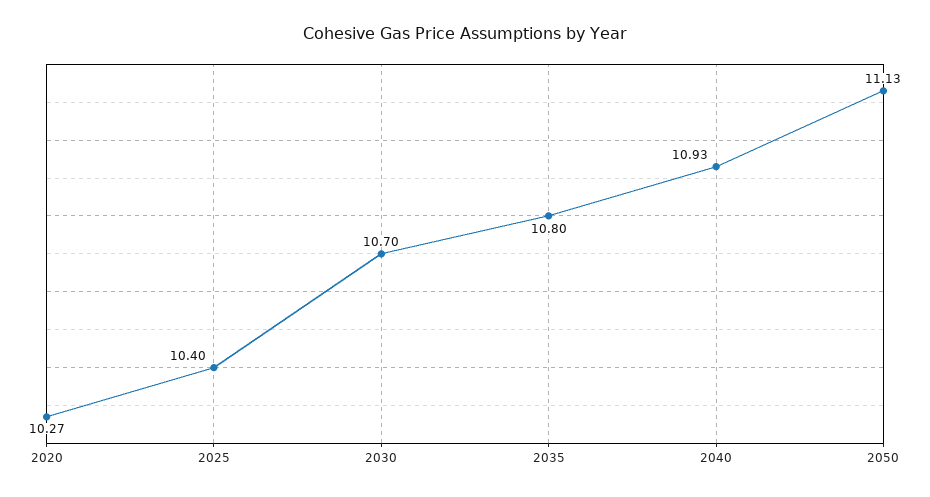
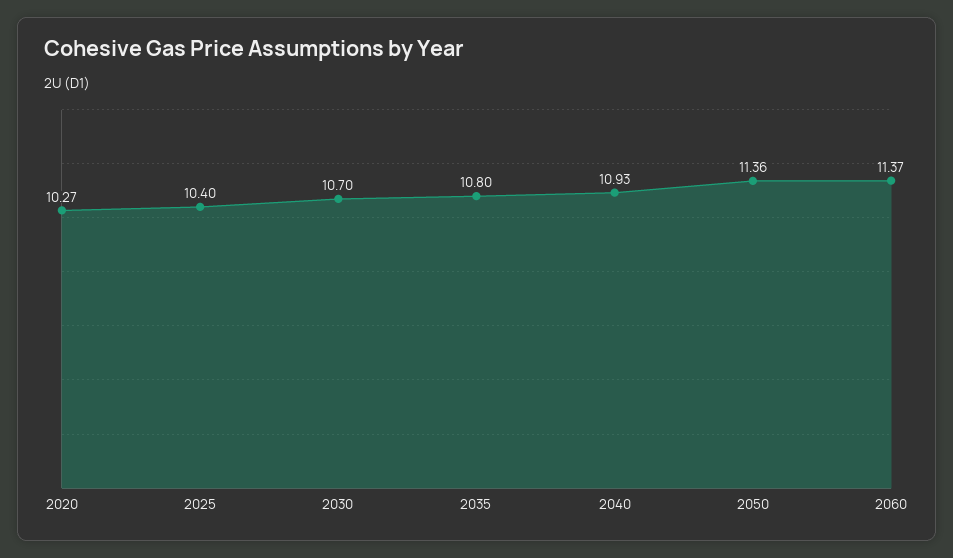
2050: 11.13 -> 11.36
2060: none -> 11.37

